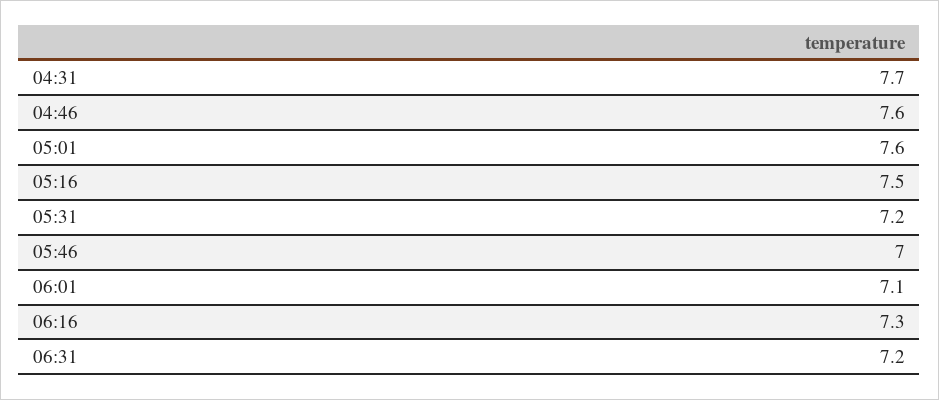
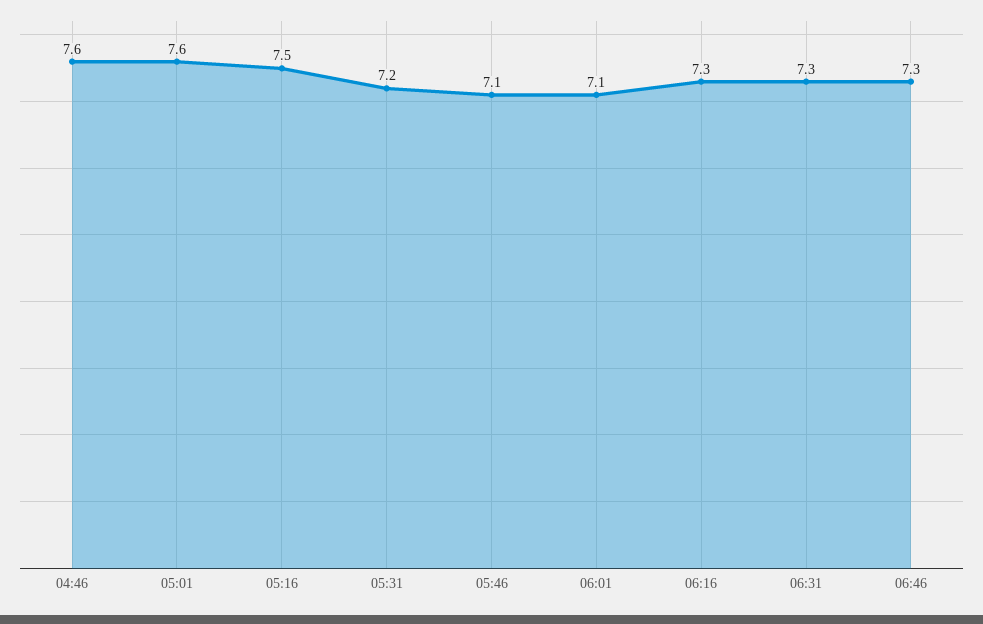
04:31: 7.7 -> none
05:46: 7 -> 7.1
06:31: 7.2 -> 7.3
06:46: none -> 7.3

